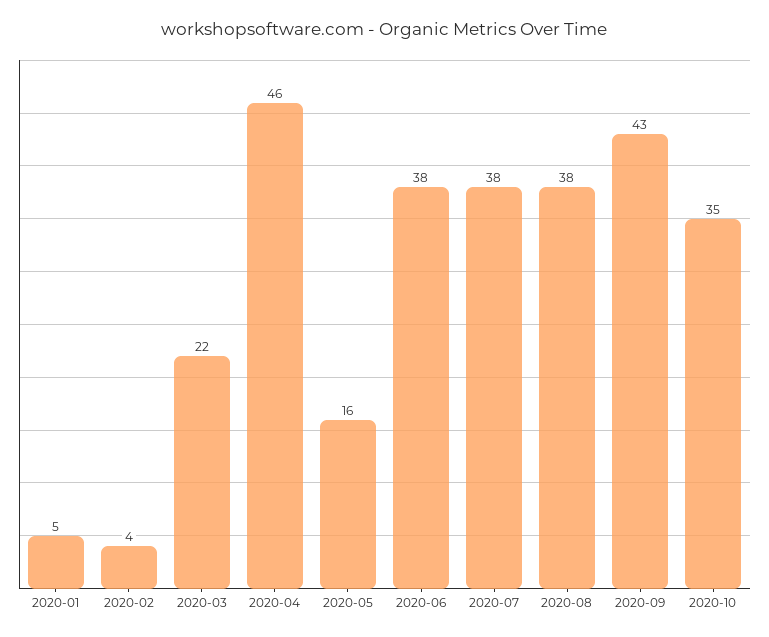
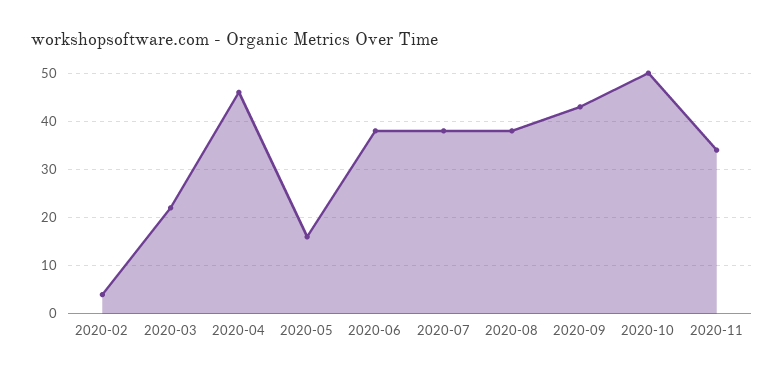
2020-01: 5 -> none
2020-10: 35 -> 50
2020-11: none -> 35

